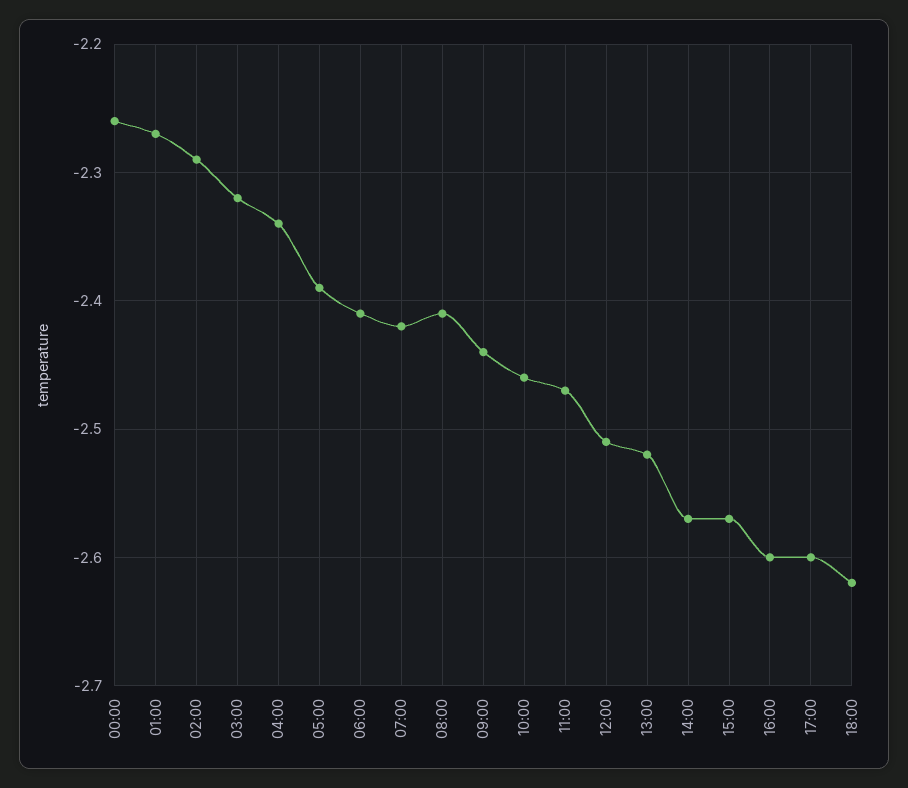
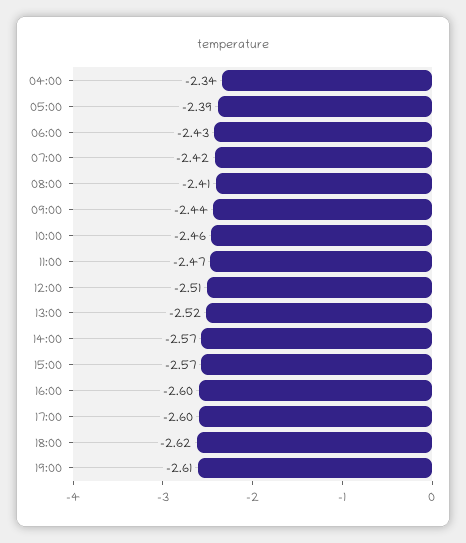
00:00: -2.26 -> none
01:00: -2.27 -> none
02:00: -2.29 -> none
03:00: -2.32 -> none
06:00: -2.41 -> -2.43
19:00: none -> -2.61

